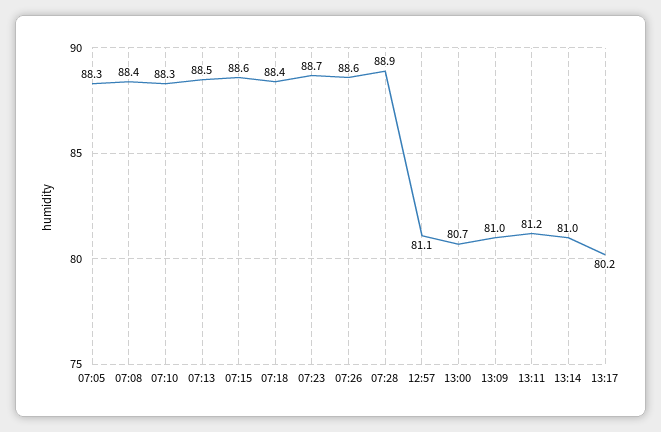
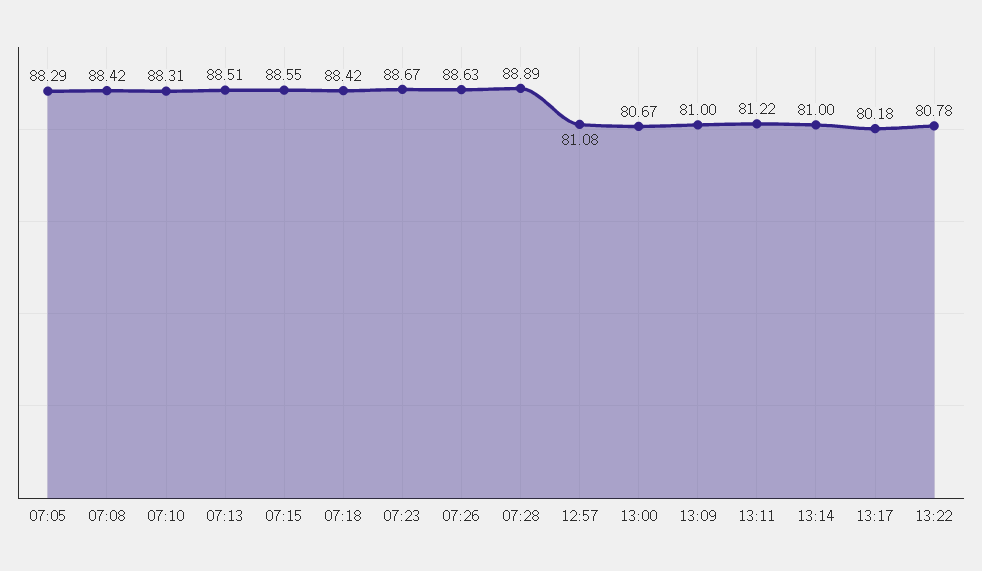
13:22: none -> 80.78

